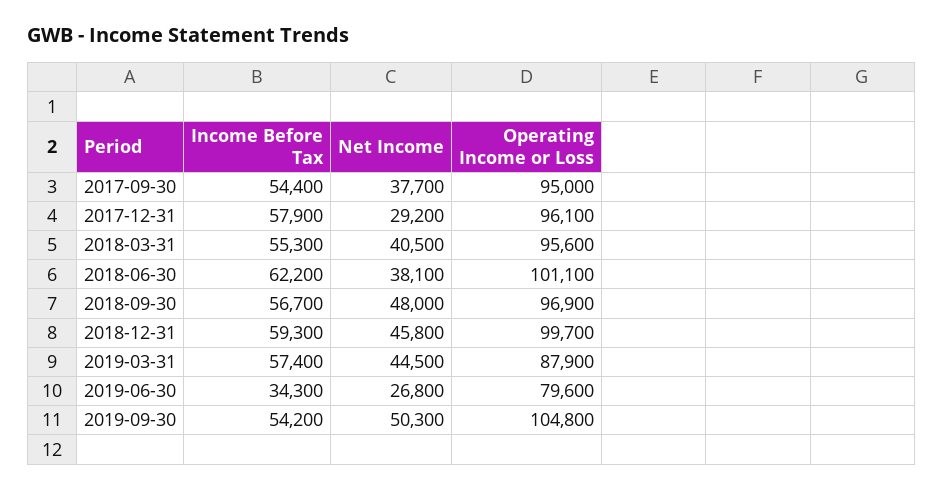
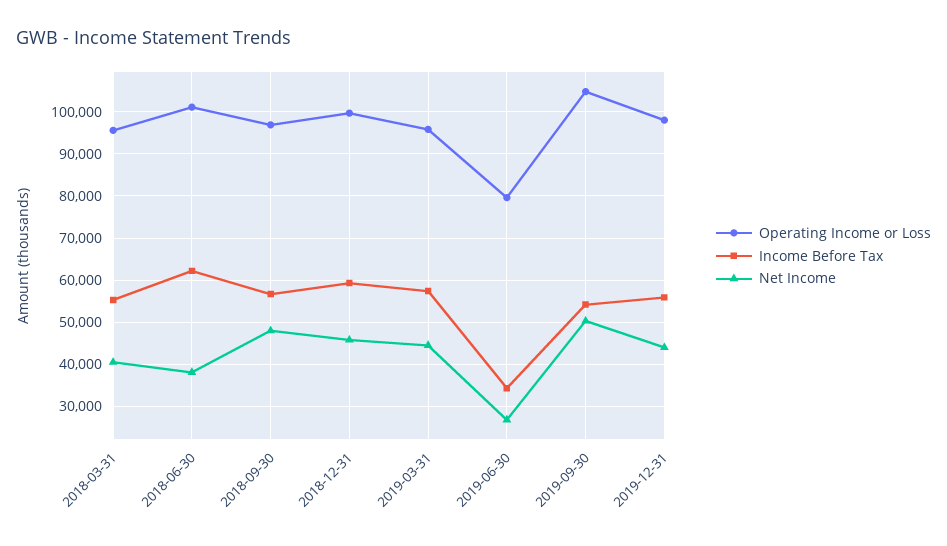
Income Before Tax, 2017-09-30: 54400 -> none
Net Income, 2017-09-30: 37700 -> none
Operating Income or Loss, 2017-09-30: 95000 -> none
Income Before Tax, 2017-12-31: 57900 -> none
Net Income, 2017-12-31: 29200 -> none
Operating Income or Loss, 2017-12-31: 96100 -> none
Operating Income or Loss, 2019-03-31: 87900 -> 96000
Operating Income or Loss, 2019-12-31: none -> 98000
Income Before Tax, 2019-12-31: none -> 56000
Net Income, 2019-12-31: none -> 44000

